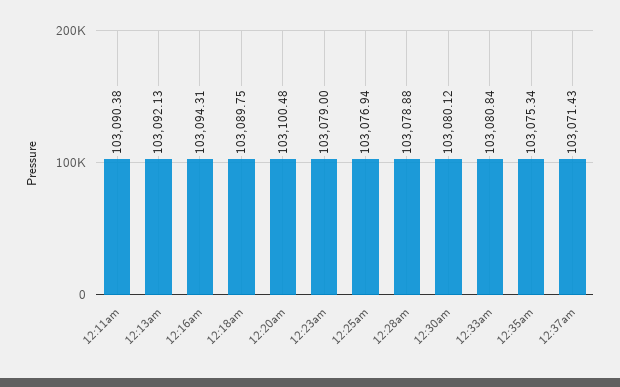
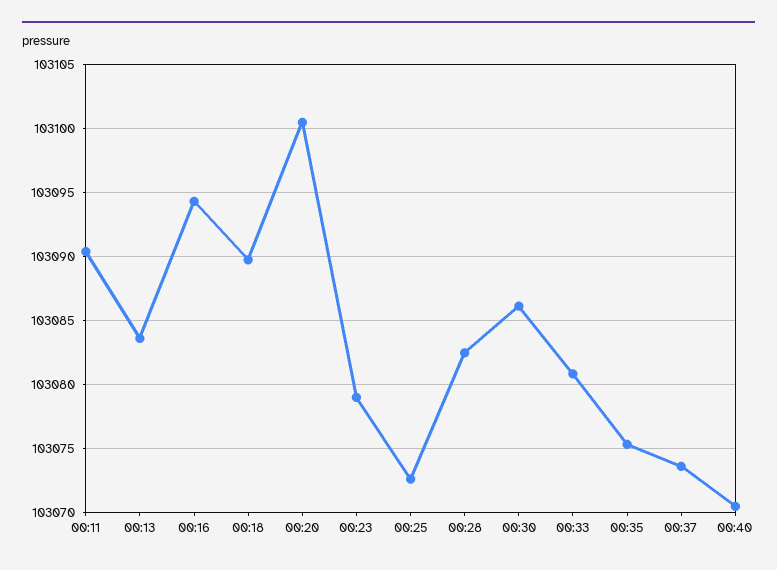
12:13am: 103092.13 -> 103083.5
12:25am: 103076.94 -> 103072.5
12:28am: 103078.88 -> 103082.5
12:30am: 103080.12 -> 103086
12:37am: 103071.43 -> 103073.5
00:40: none -> 103070.5

